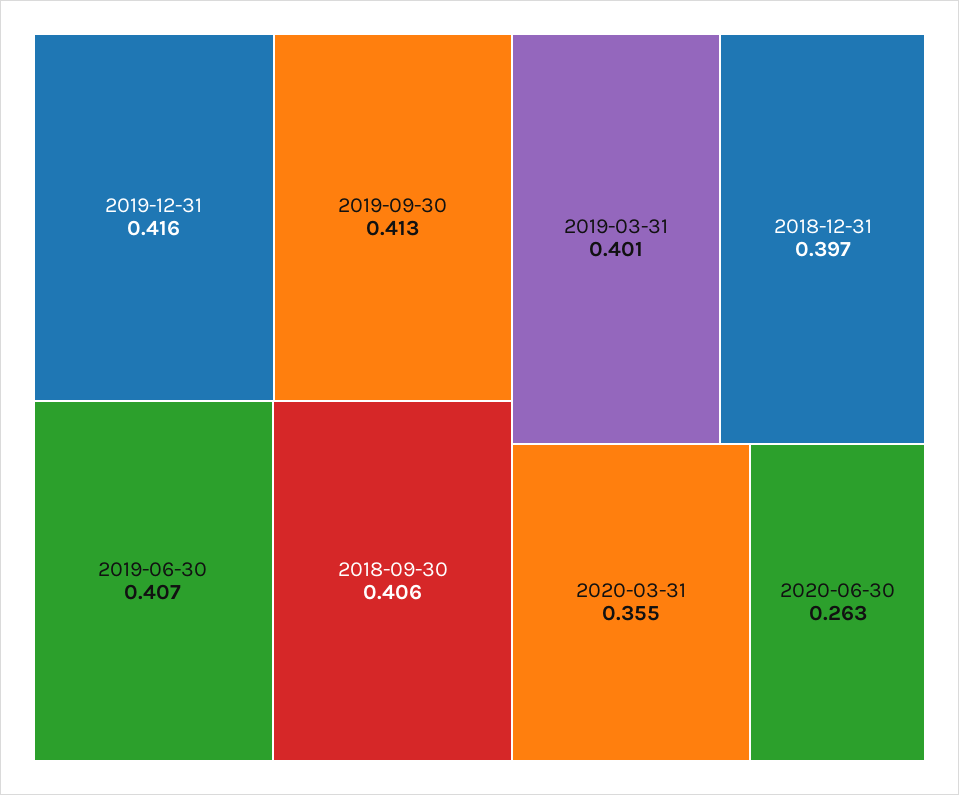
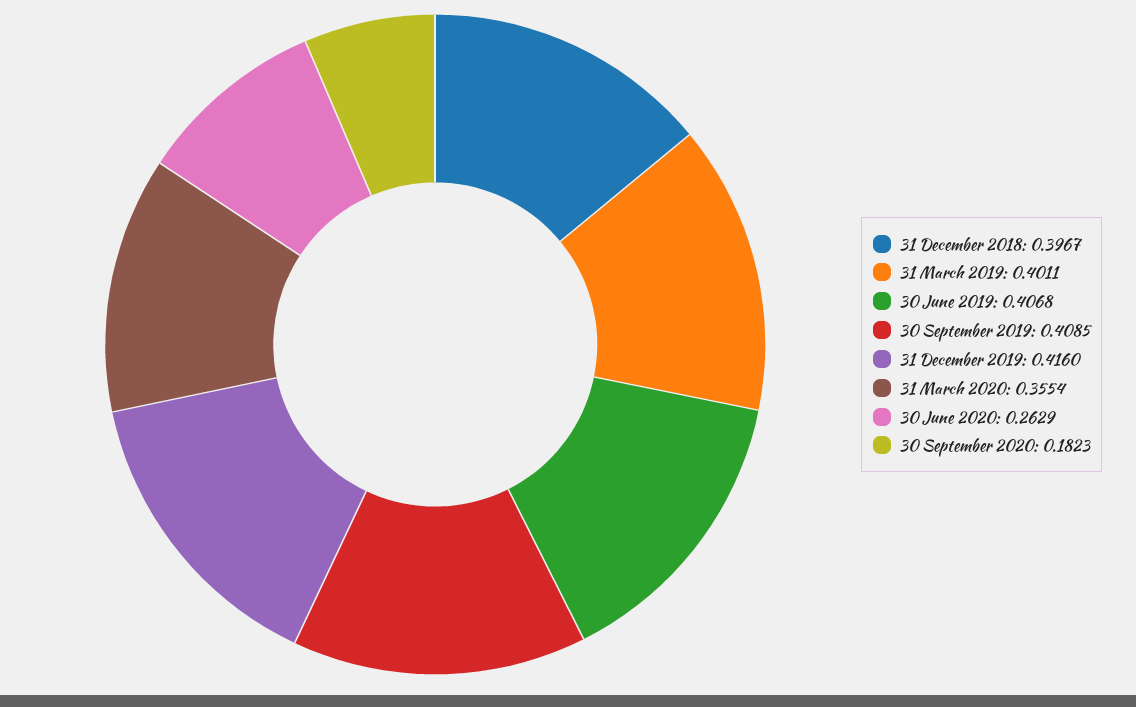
2019-09-30: 0.413 -> 0.4085
2018-09-30: 0.406 -> none
30 September 2020: none -> 0.1823

